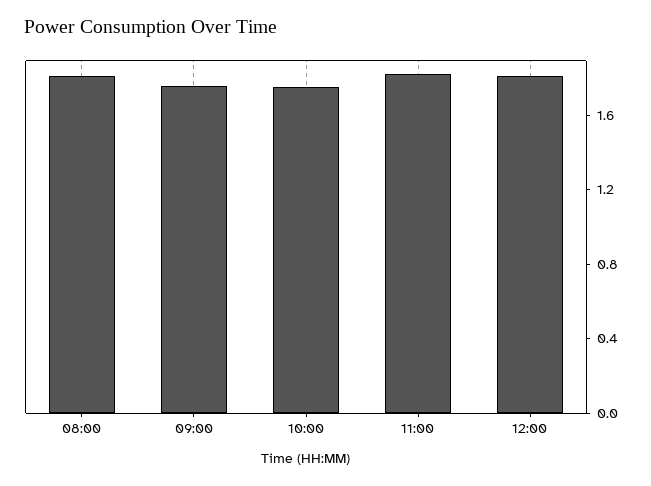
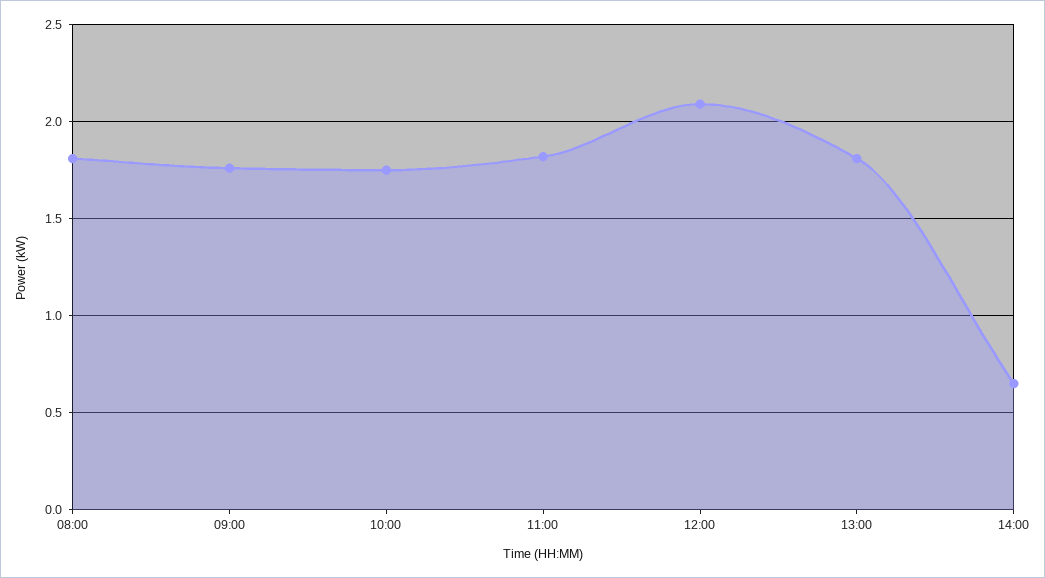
12:00: 1.8 -> 2.1
13:00: none -> 1.8
14:00: none -> 0.65

